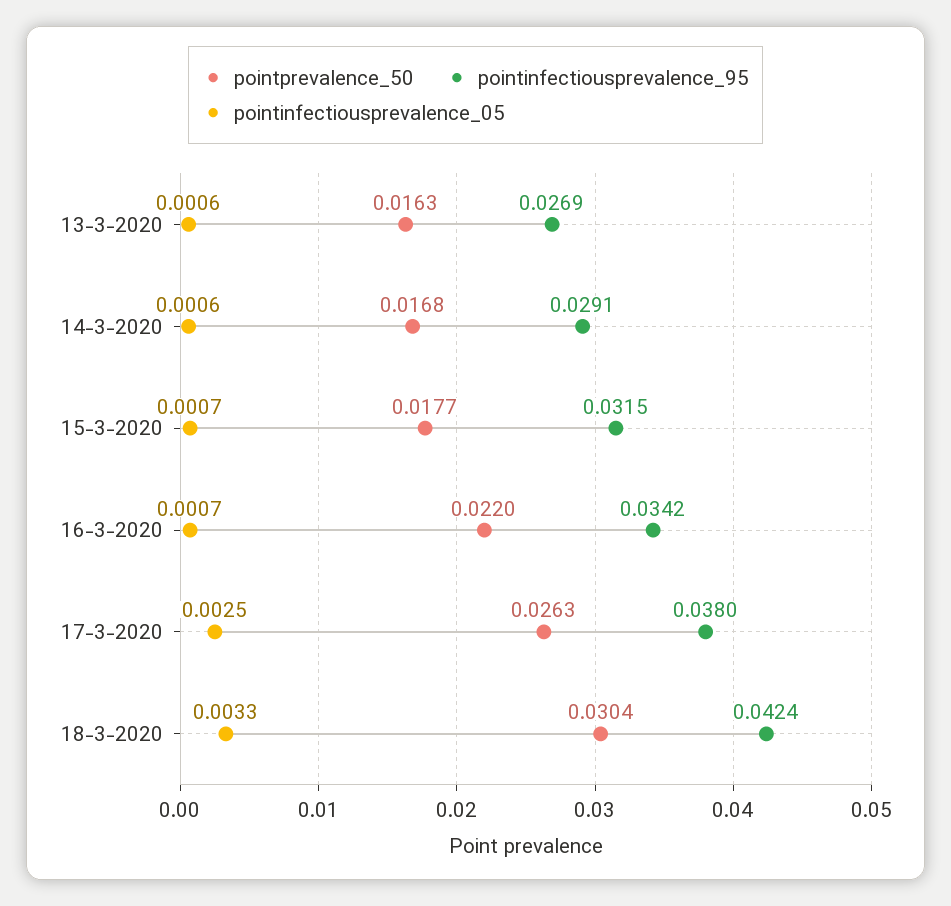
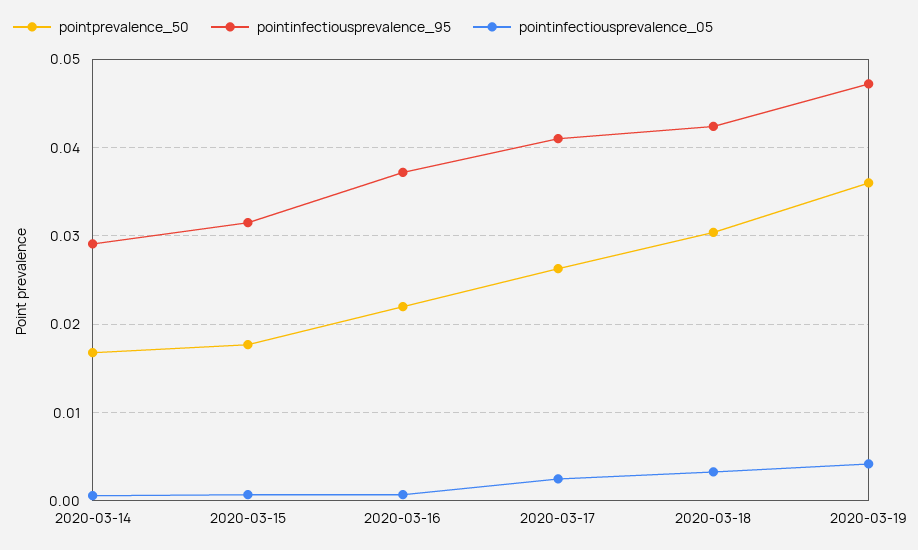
pointprevalence_50, 13-3-2020: 0.0163 -> none
pointinfectiousprevalence_95, 13-3-2020: 0.0269 -> none
pointinfectiousprevalence_05, 13-3-2020: 0.0006 -> none
pointinfectiousprevalence_95, 16-3-2020: 0.0342 -> 0.037
pointinfectiousprevalence_95, 17-3-2020: 0.038 -> 0.041
pointprevalence_50, 2020-03-19: none -> 0.036
pointinfectiousprevalence_95, 2020-03-19: none -> 0.047
pointinfectiousprevalence_05, 2020-03-19: none -> 0.004

